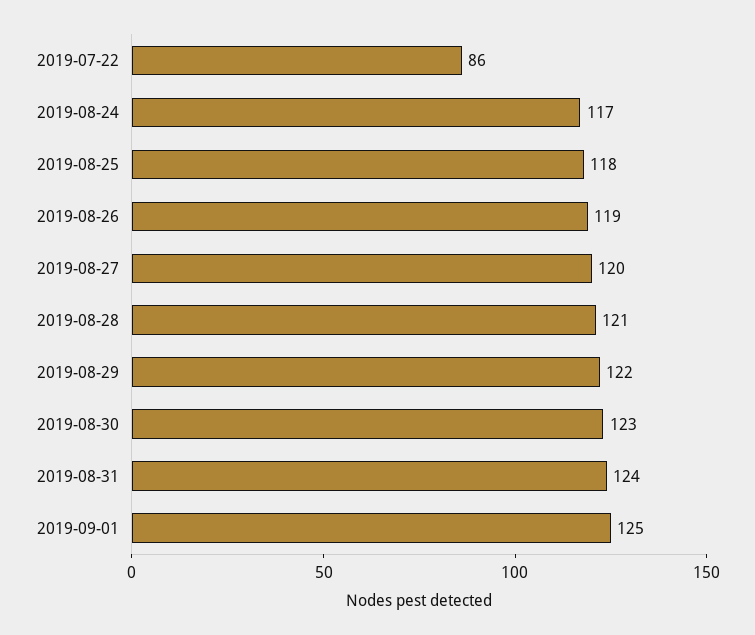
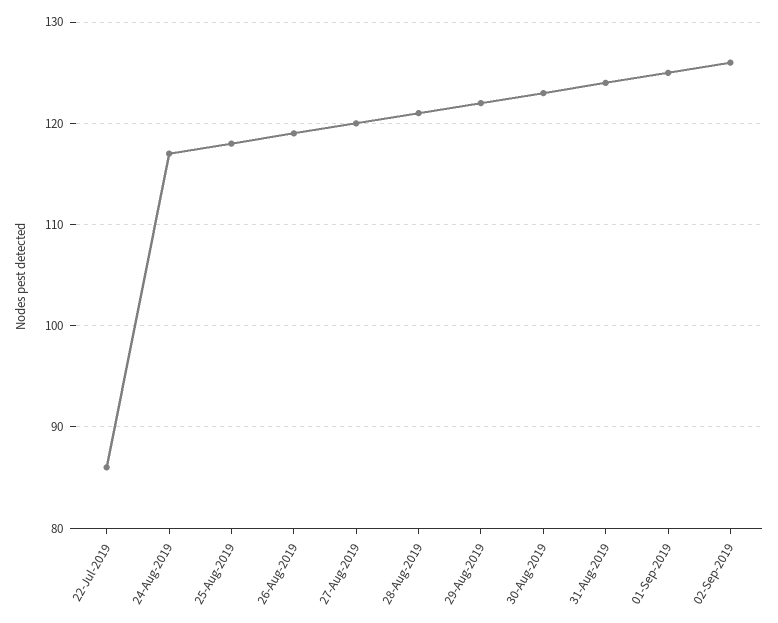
02-Sep-2019: none -> 126

